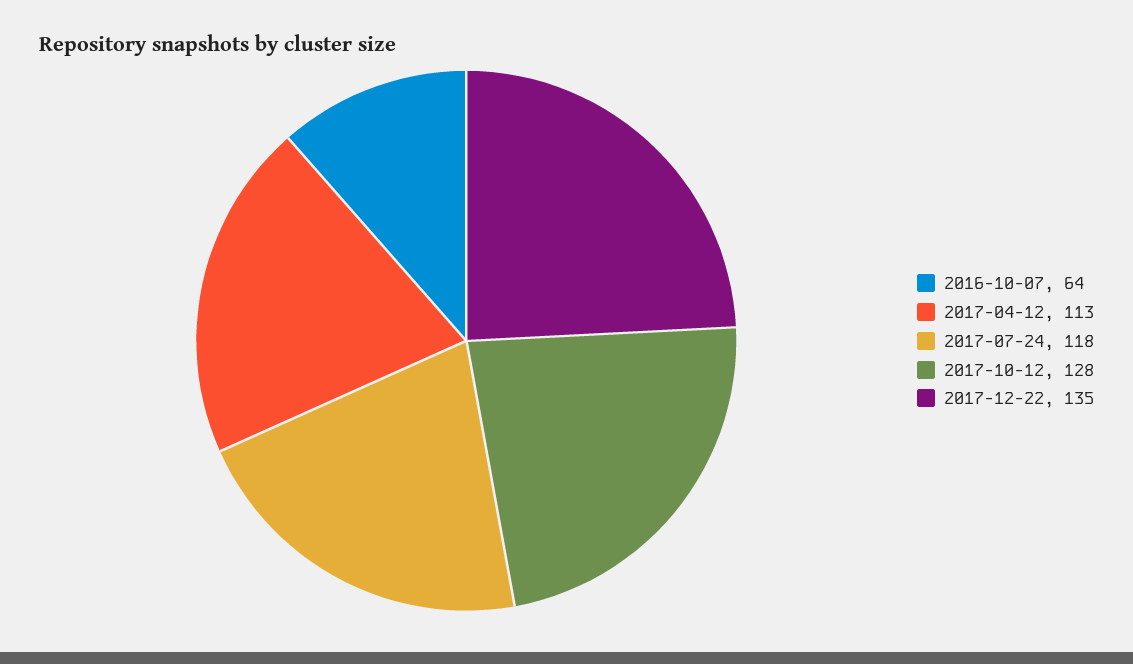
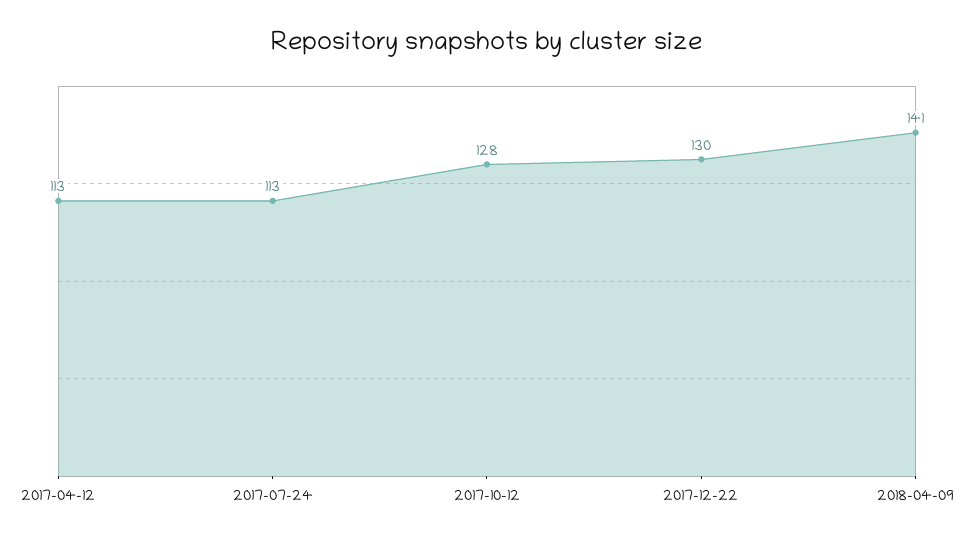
2016-10-07: 64 -> none
2017-07-24: 118 -> 113
2017-12-22: 135 -> 130
2018-04-09: none -> 141

